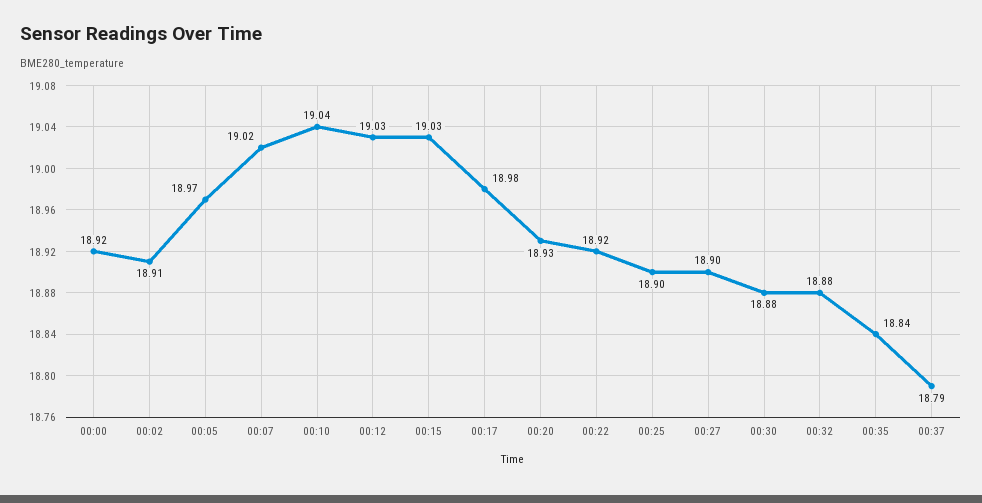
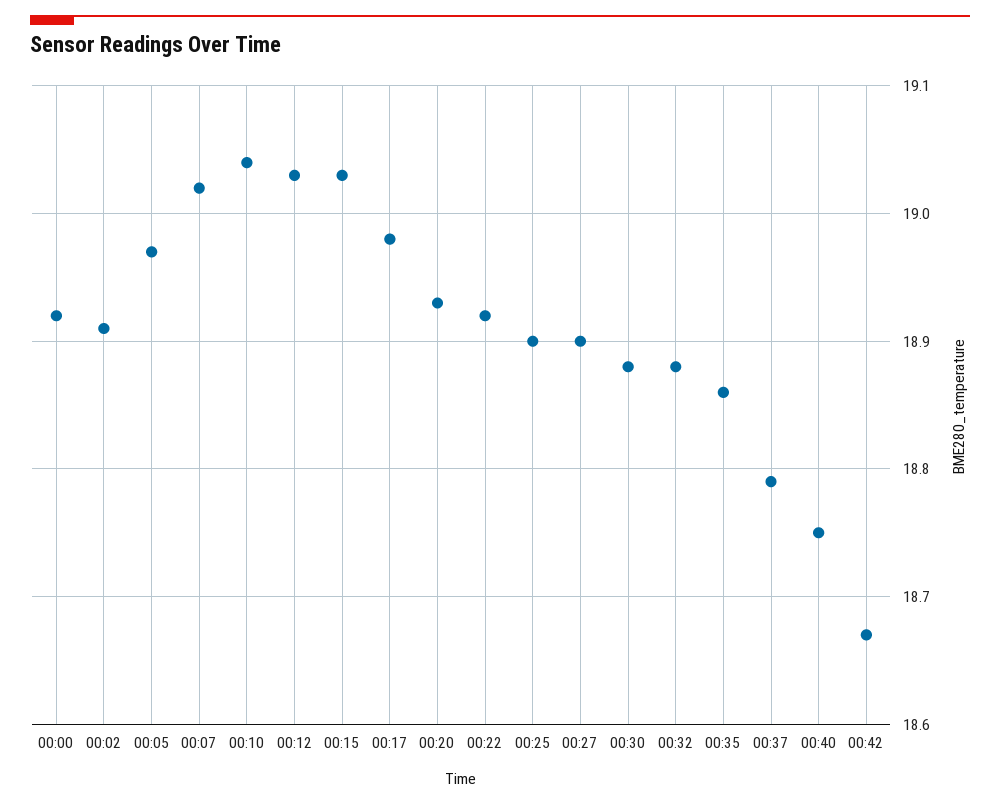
00:35: 18.84 -> 18.86
00:40: none -> 18.75
00:42: none -> 18.67

